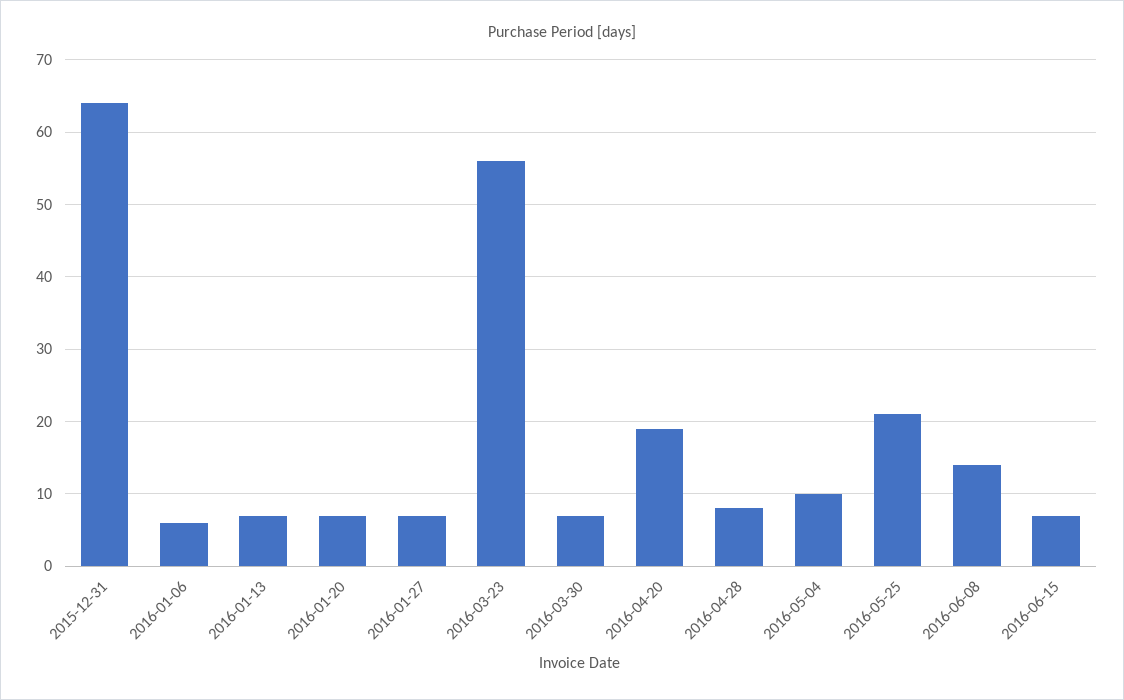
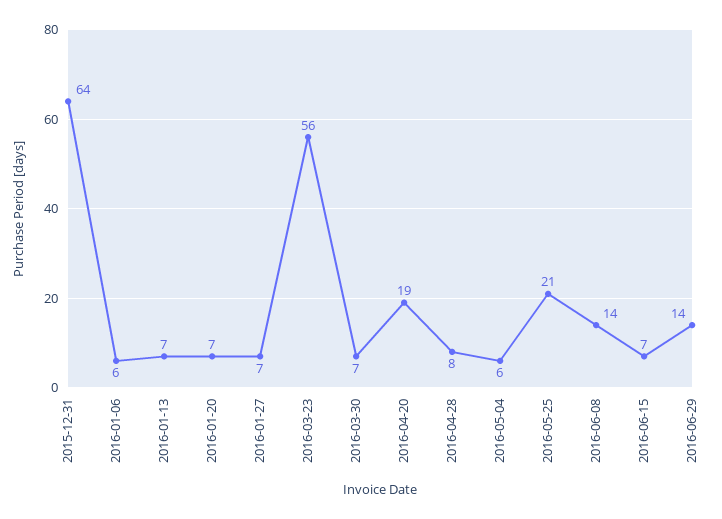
2016-05-04: 10 -> 6
2016-06-29: none -> 14

